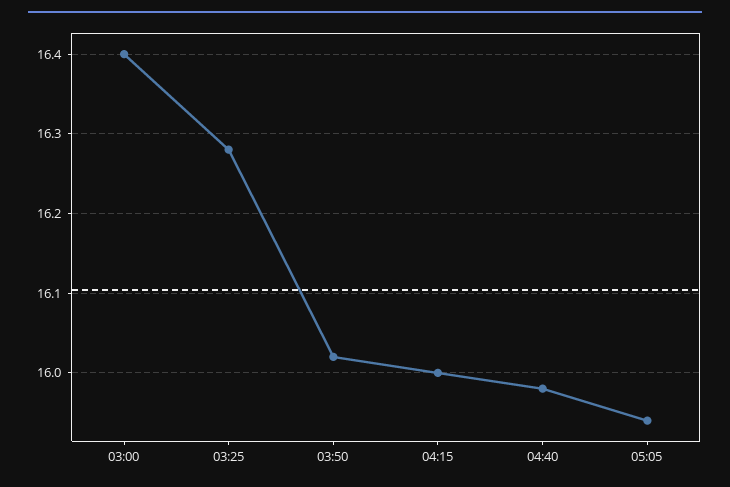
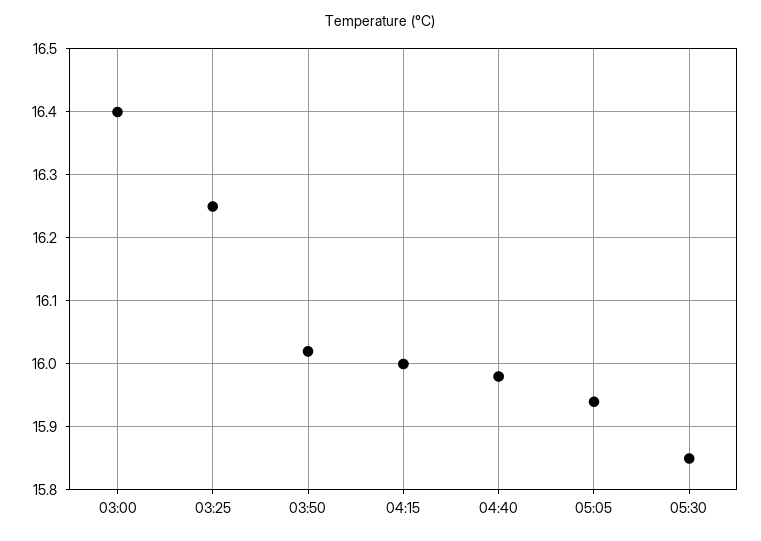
03:25: 16.28 -> 16.25
05:30: none -> 15.85

